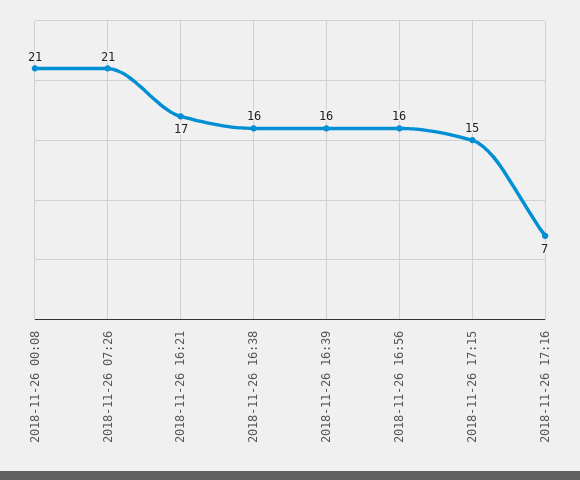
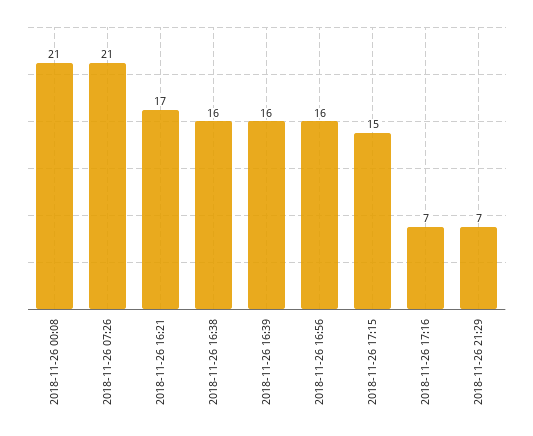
2018-11-26 21:29: none -> 7

